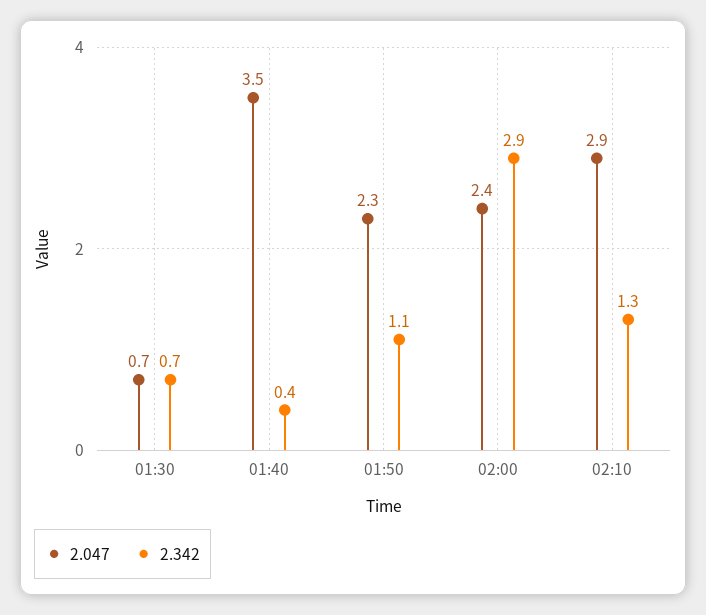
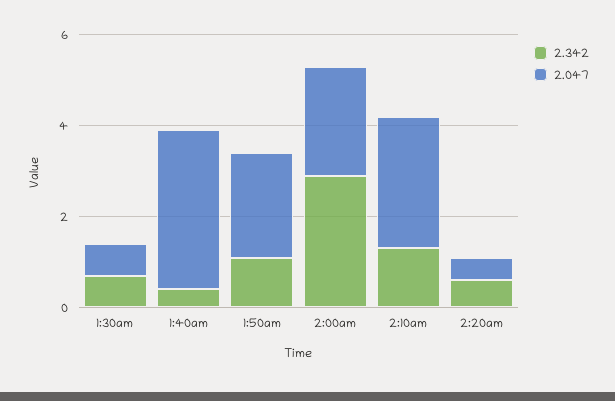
2.342, 2:20am: none -> 0.5
2.047, 2:20am: none -> 0.5

